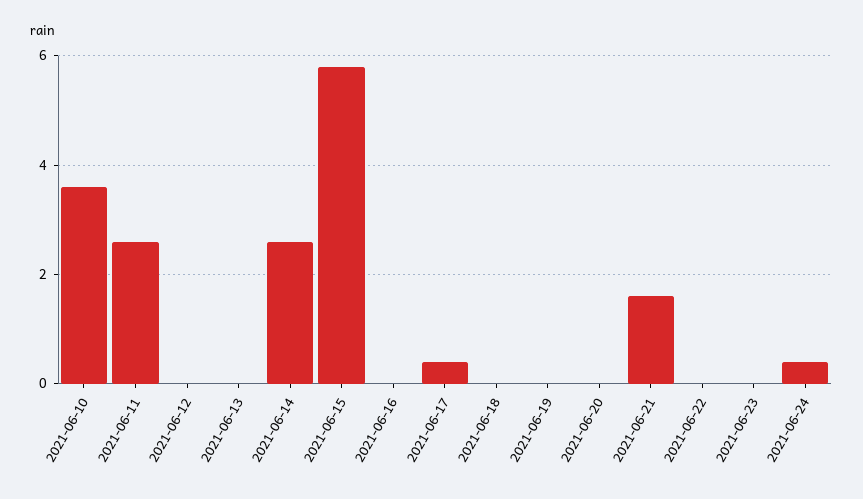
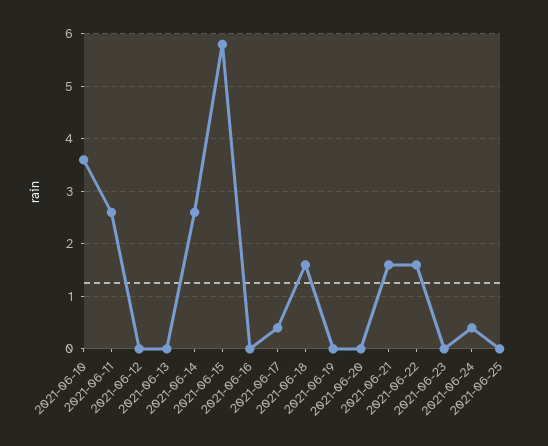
2021-06-18: 0 -> 1.5
2021-06-22: 0 -> 1.5
2021-06-25: none -> 0

